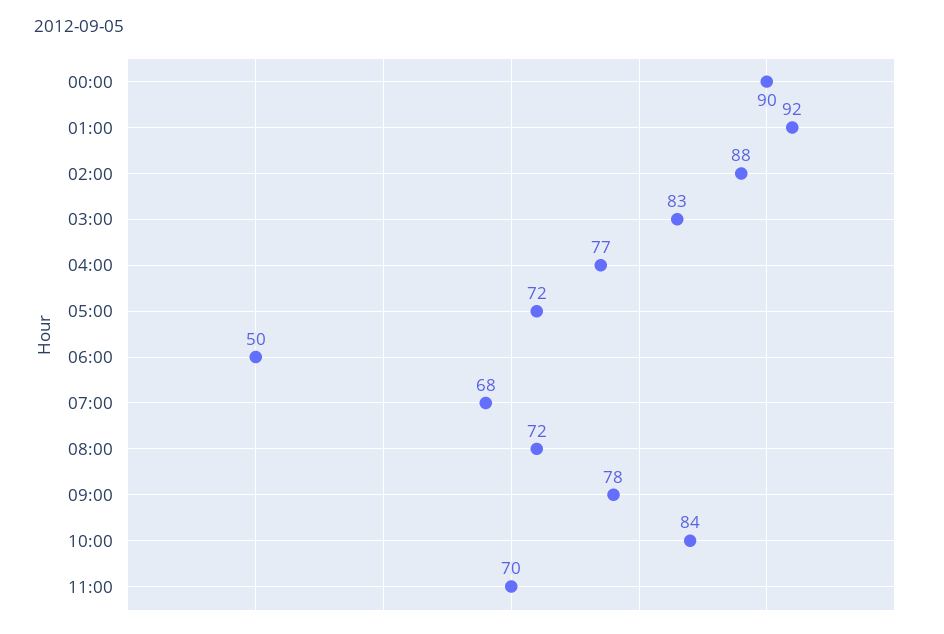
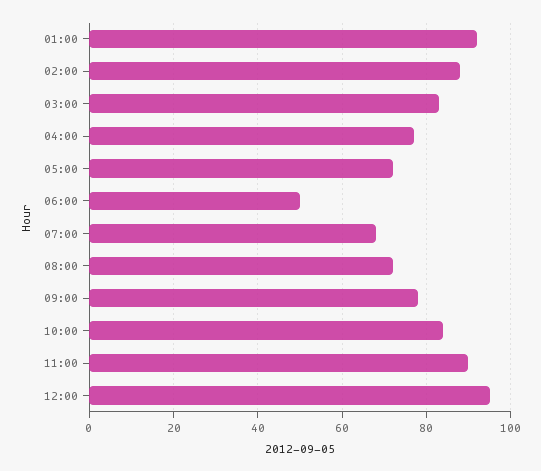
00:00: 90 -> none
11:00: 70 -> 90
12:00: none -> 95

